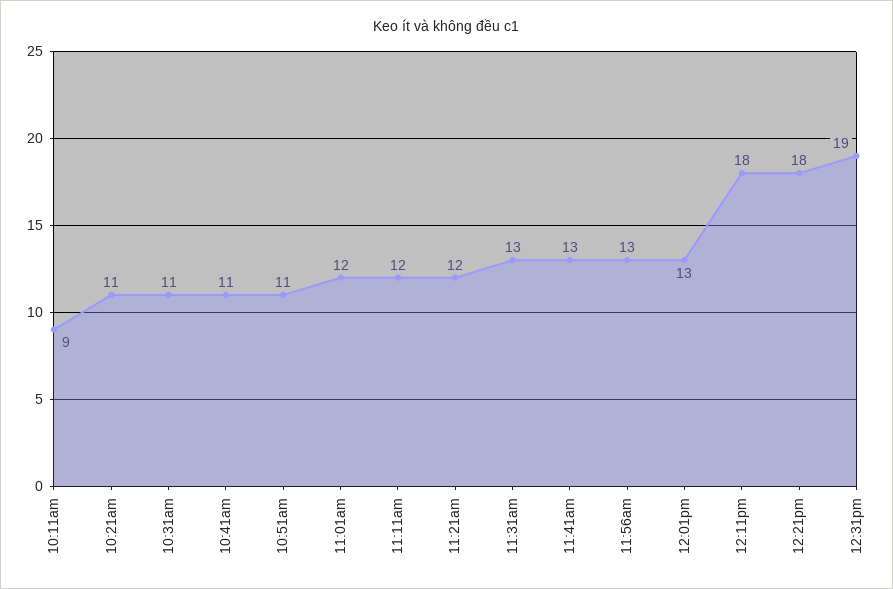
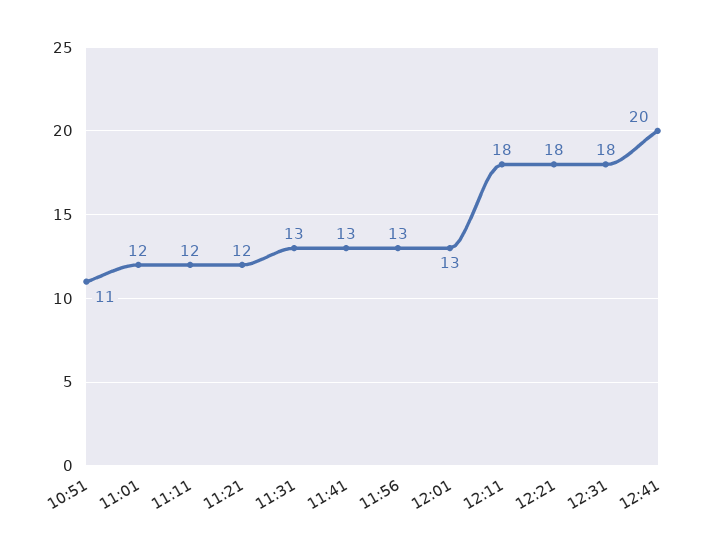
10:11am: 9 -> none
10:21am: 11 -> none
10:31am: 11 -> none
10:41am: 11 -> none
12:31pm: 19 -> 18
12:41: none -> 20

